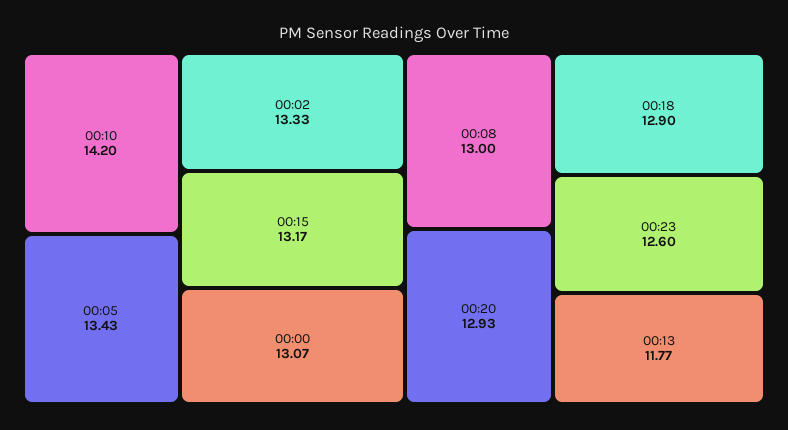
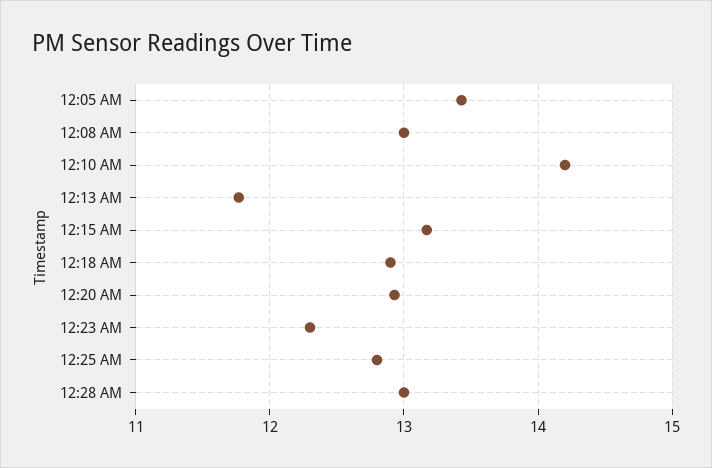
00:02: 13.33 -> none
00:00: 13.07 -> none
00:23: 12.6 -> 12.3
12:25 AM: none -> 12.8
12:28 AM: none -> 13

